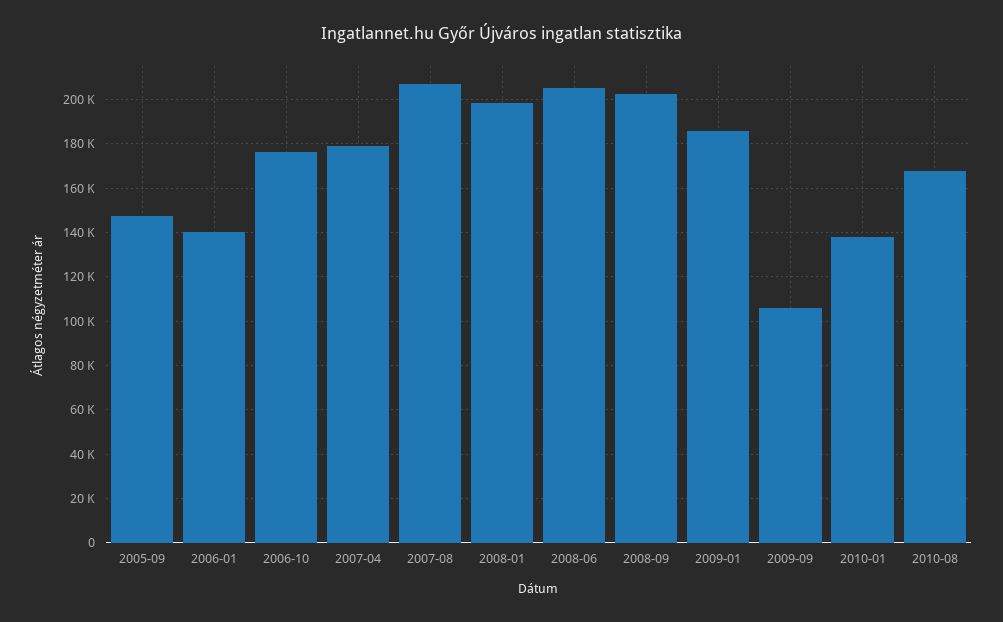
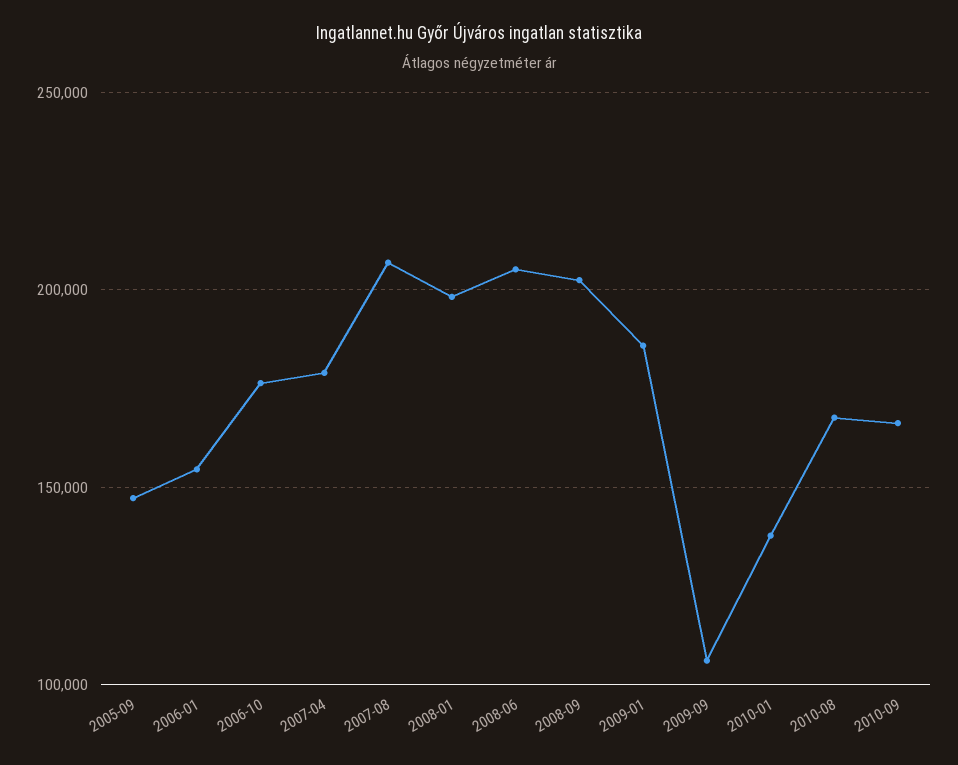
2006-01: 140000 -> 155000
2010-09: none -> 165000

